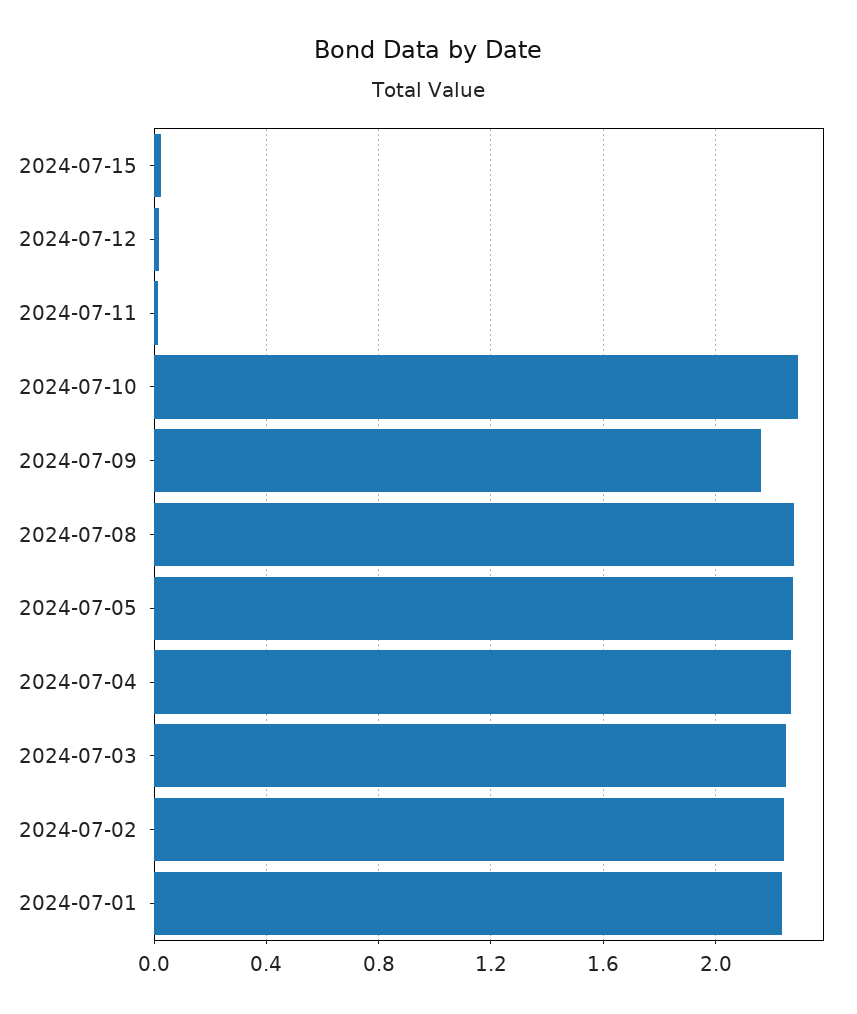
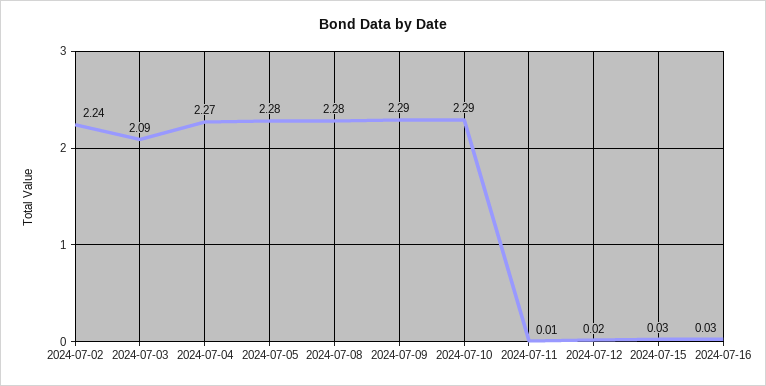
2024-07-09: 2.15 -> 2.29
2024-07-03: 2.25 -> 2.09
2024-07-01: 2.25 -> none
2024-07-16: none -> 0.03

